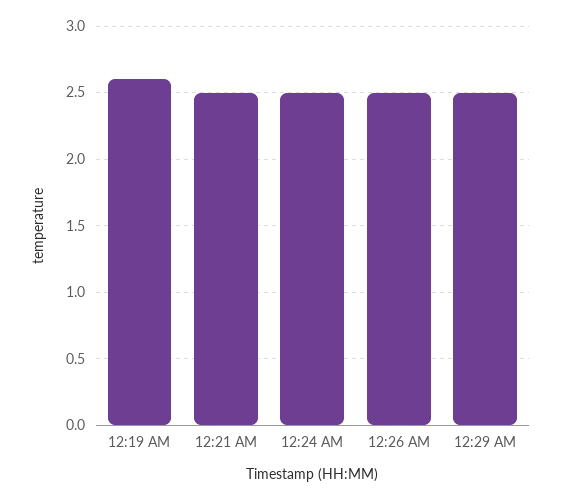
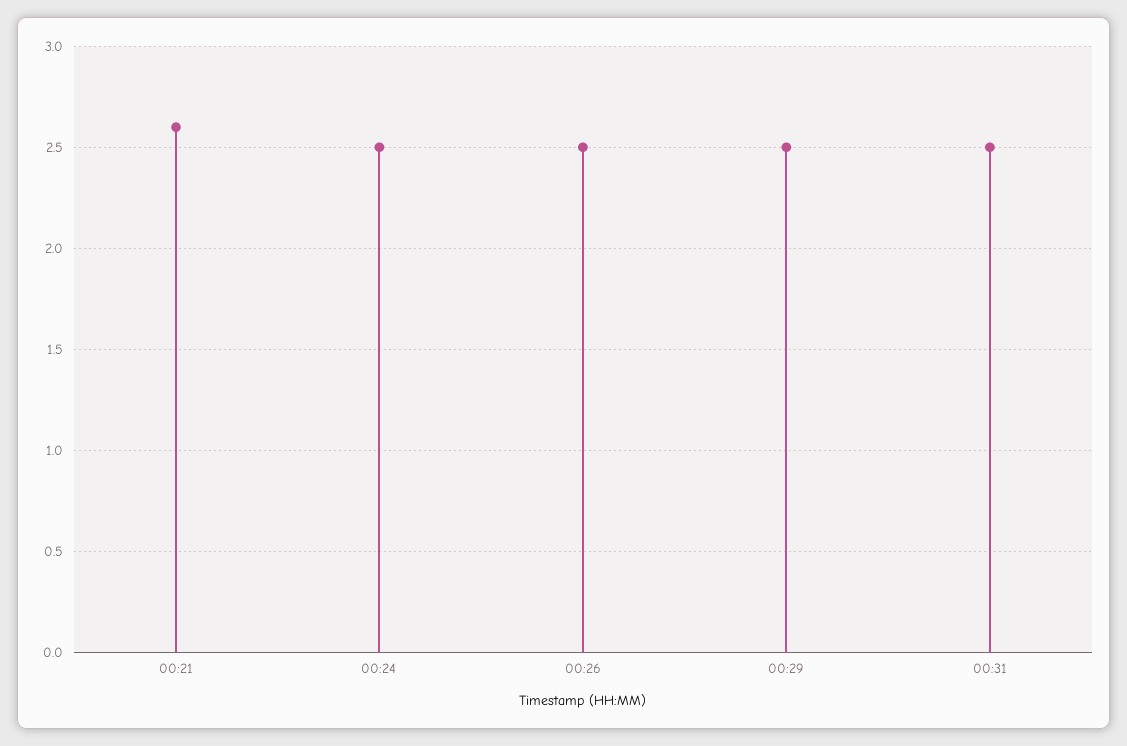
12:19 AM: 2.6 -> none
12:21 AM: 2.5 -> 2.6
00:31: none -> 2.5

